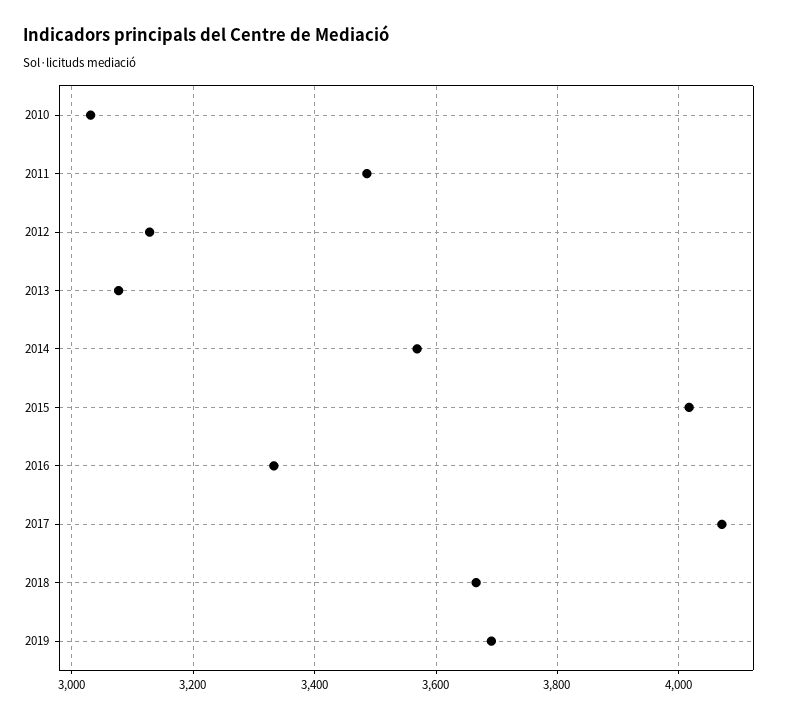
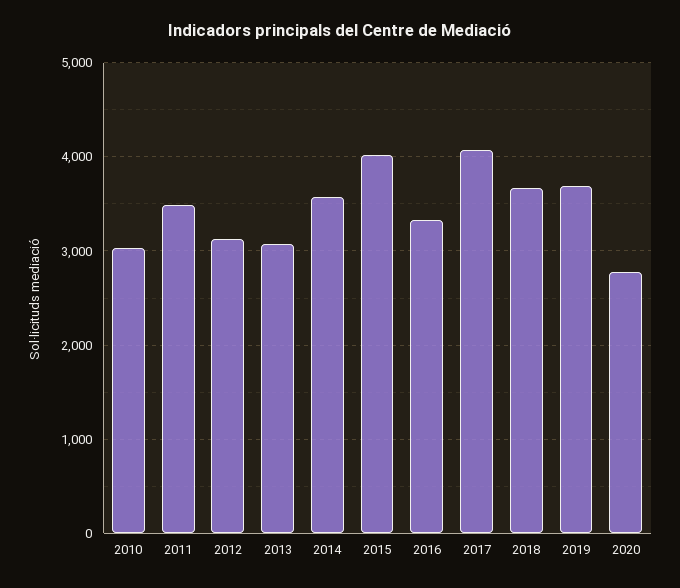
2020: none -> 2800

